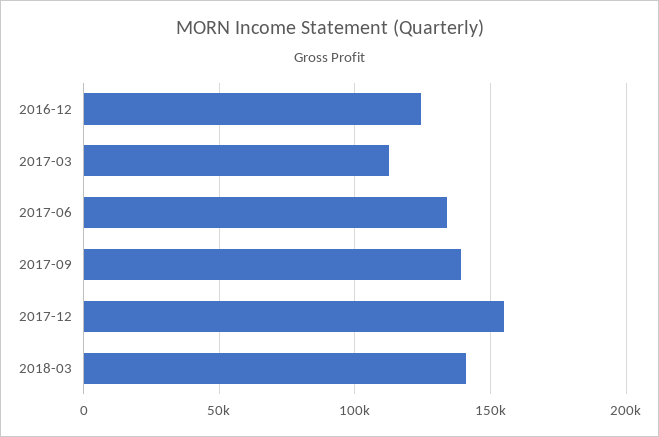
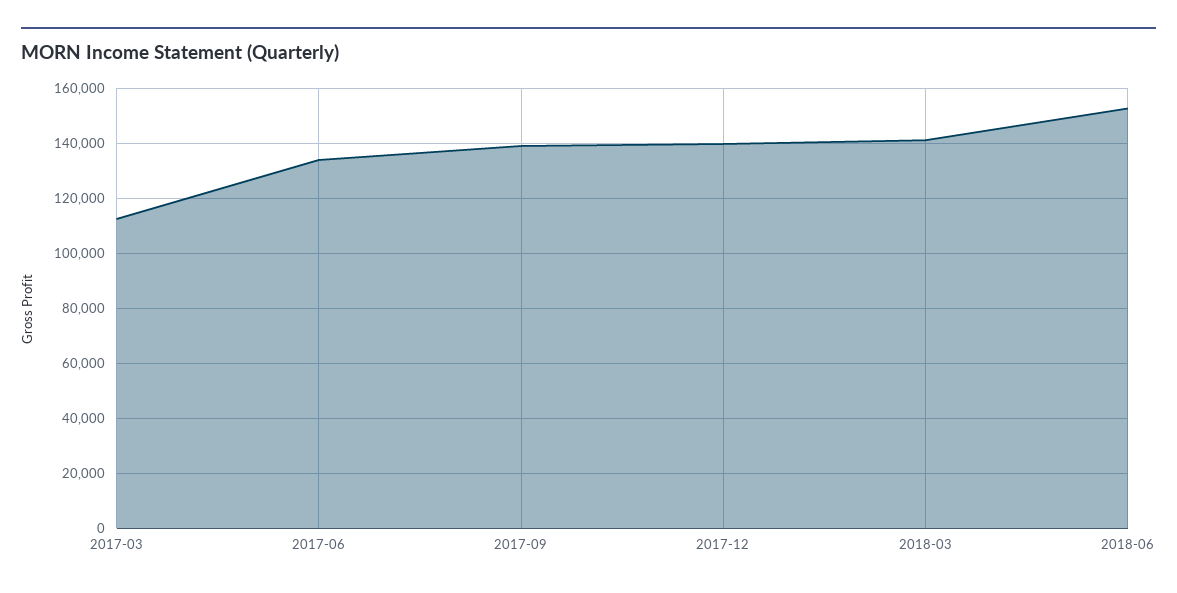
2016-12: 125000 -> none
2017-12: 155000 -> 140000
2018-06: none -> 152500

